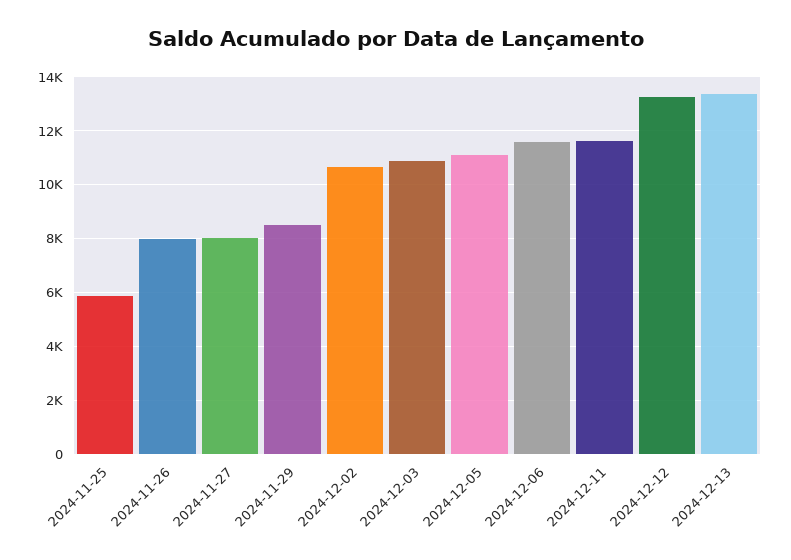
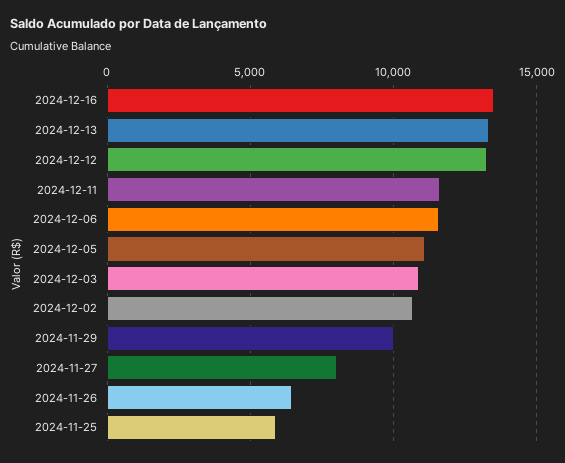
2024-11-26: 8000 -> 6500
2024-11-29: 8500 -> 10000
2024-12-16: none -> 13500

